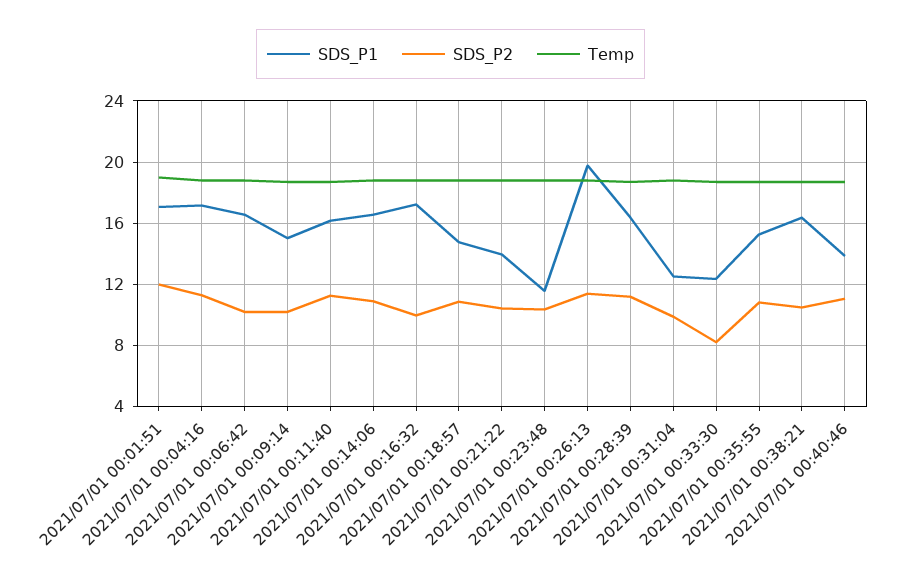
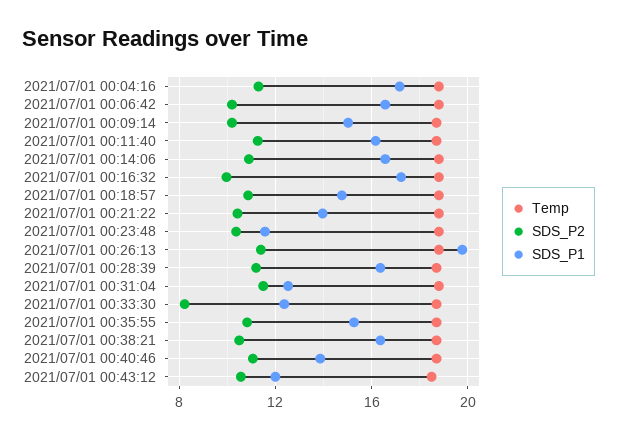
SDS_P1, 2021/07/01 00:01:51: 17 -> none
SDS_P2, 2021/07/01 00:01:51: 12 -> none
Temp, 2021/07/01 00:01:51: 19 -> none
SDS_P2, 2021/07/01 00:31:04: 10 -> 11.5
Temp, 2021/07/01 00:43:12: none -> 18.5
SDS_P2, 2021/07/01 00:43:12: none -> 10.5
SDS_P1, 2021/07/01 00:43:12: none -> 12

